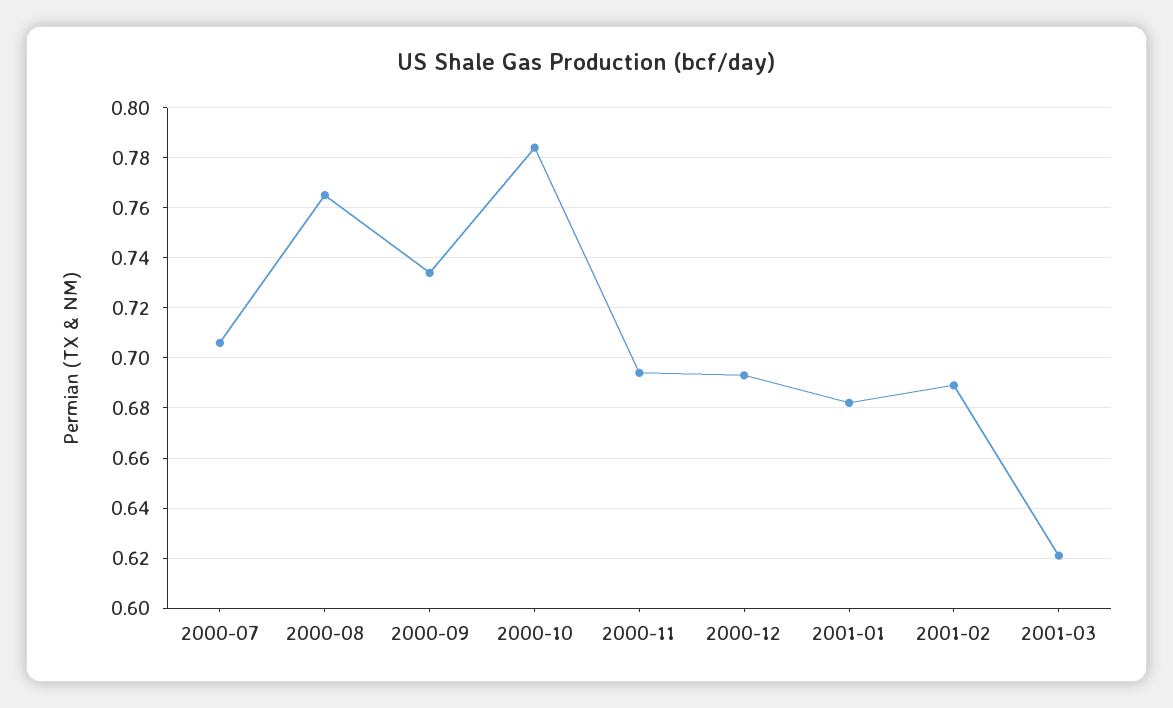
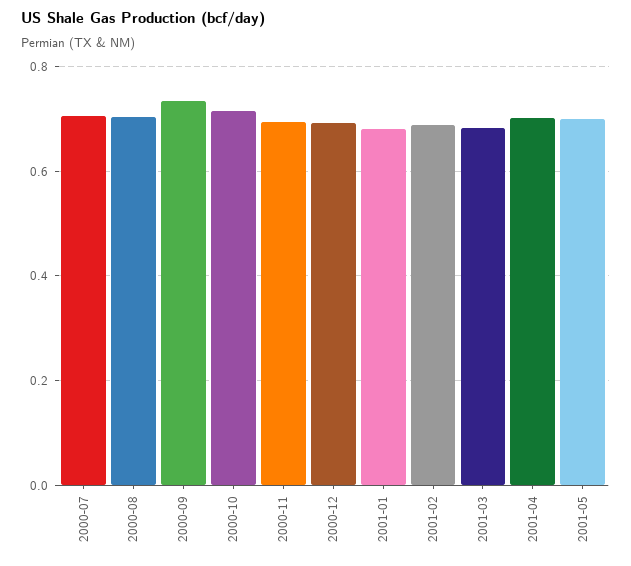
2000-08: 0.765 -> 0.7
2000-10: 0.785 -> 0.72
2001-03: 0.62 -> 0.68
2001-04: none -> 0.7
2001-05: none -> 0.7

